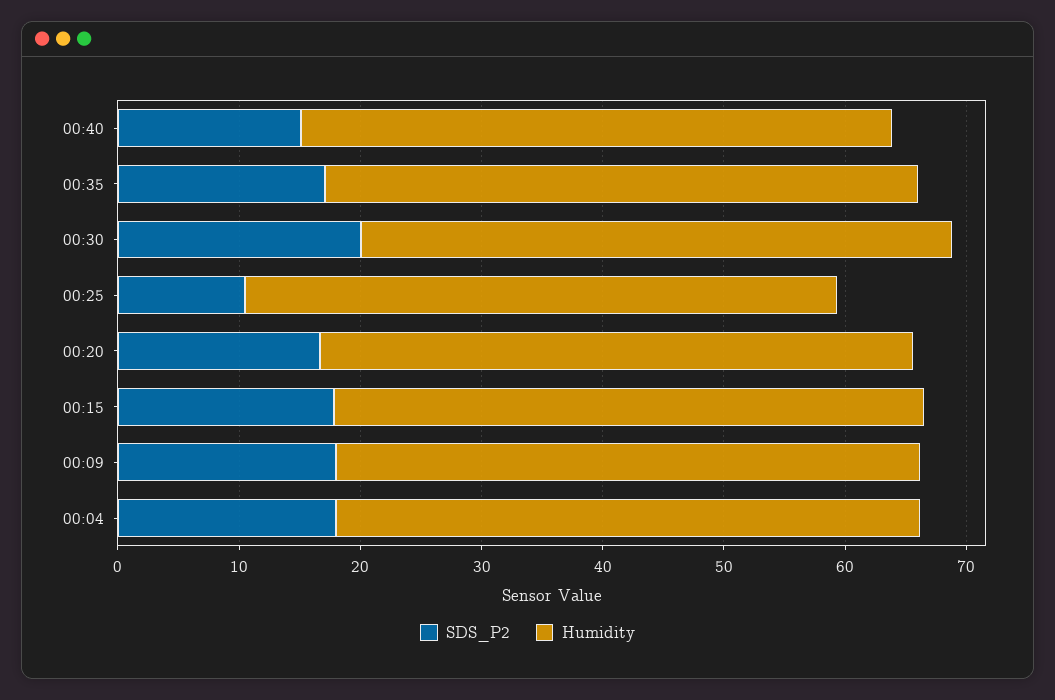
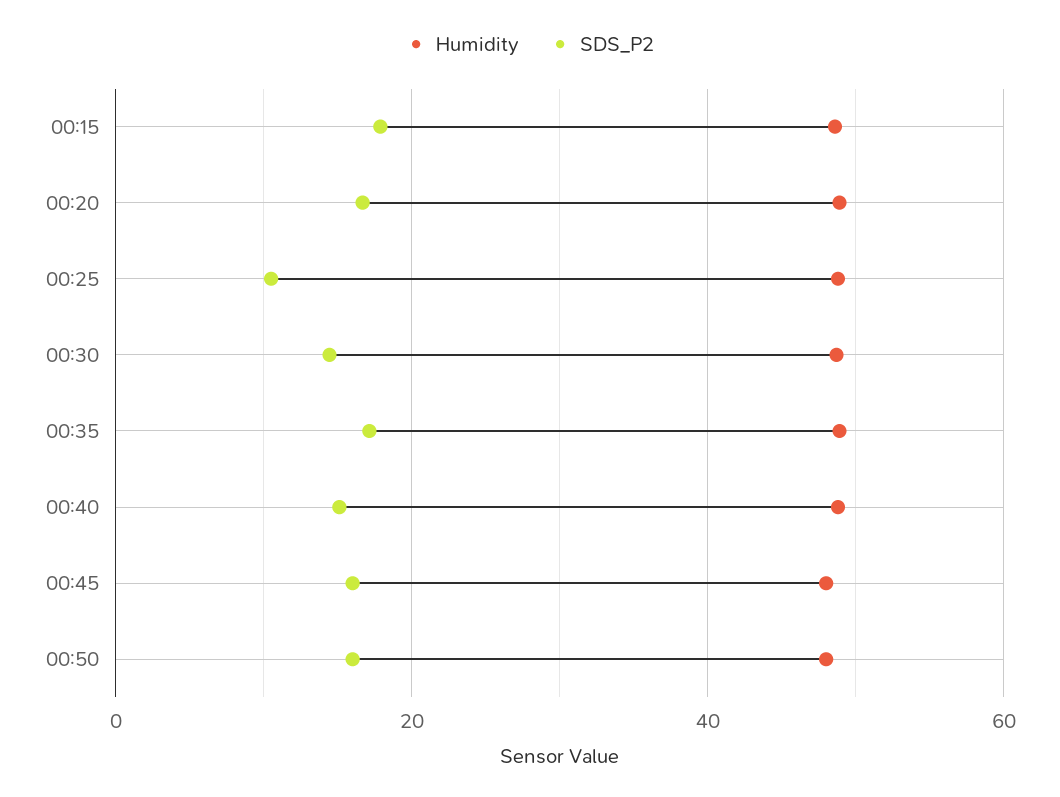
SDS_P2, 00:30: 20 -> 14
SDS_P2, 00:09: 18 -> none
Humidity, 00:09: 48 -> none
SDS_P2, 00:04: 18 -> none
Humidity, 00:04: 48 -> none
Humidity, 00:45: none -> 48
SDS_P2, 00:45: none -> 16
Humidity, 00:50: none -> 48
SDS_P2, 00:50: none -> 16

